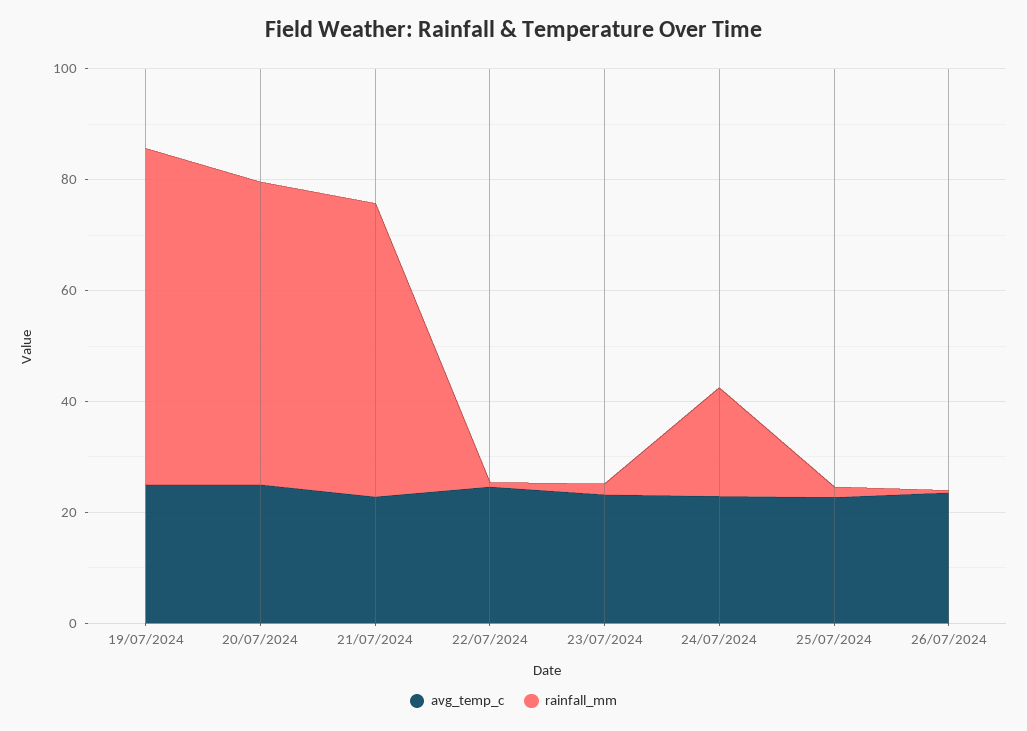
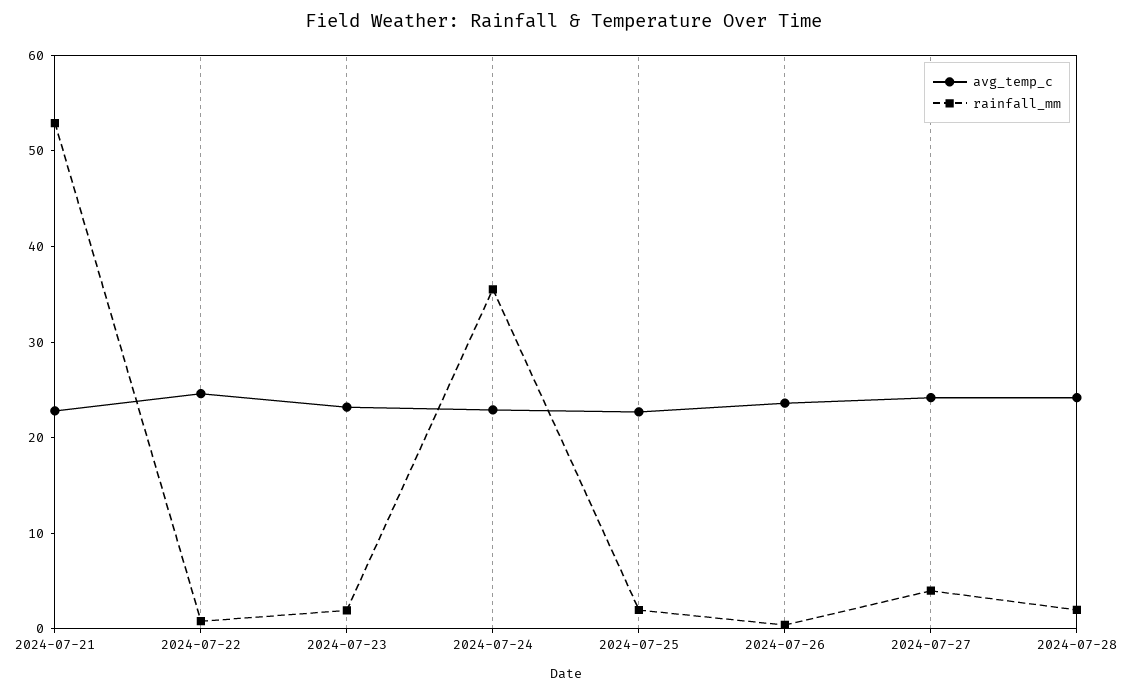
avg_temp_c, 19/07/2024: 25 -> none
rainfall_mm, 19/07/2024: 60 -> none
avg_temp_c, 20/07/2024: 25 -> none
rainfall_mm, 20/07/2024: 55 -> none
rainfall_mm, 24/07/2024: 20 -> 36
avg_temp_c, 2024-07-27: none -> 24
rainfall_mm, 2024-07-27: none -> 4
avg_temp_c, 2024-07-28: none -> 24
rainfall_mm, 2024-07-28: none -> 2

